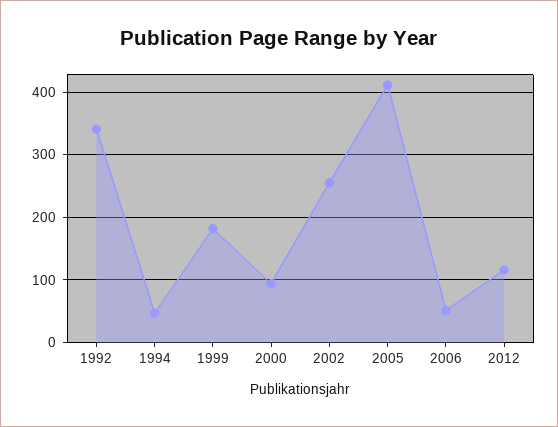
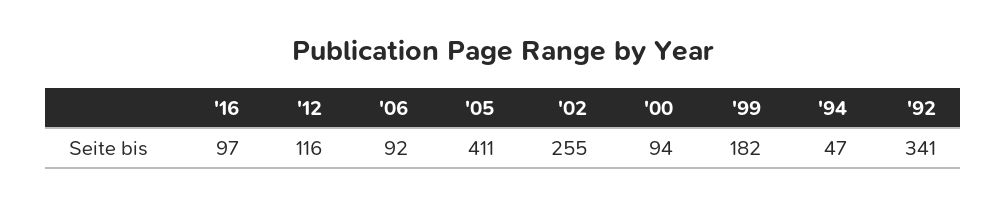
2006: 50 -> 92
'16: none -> 97

